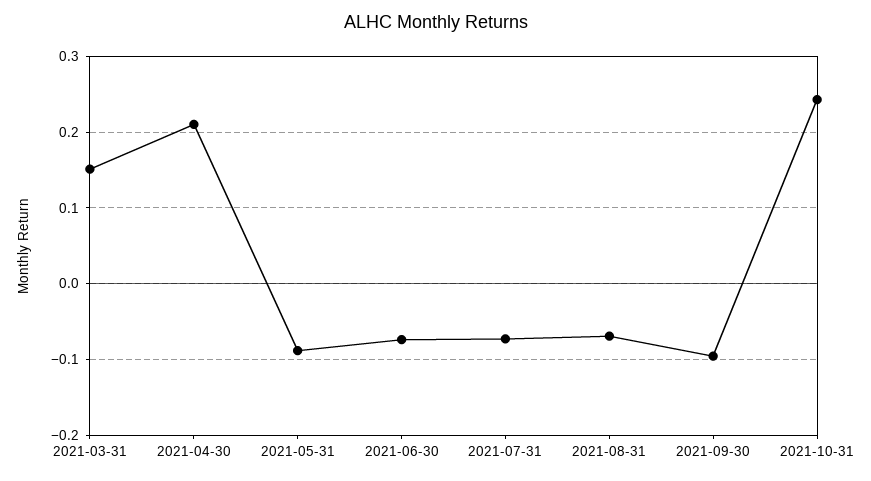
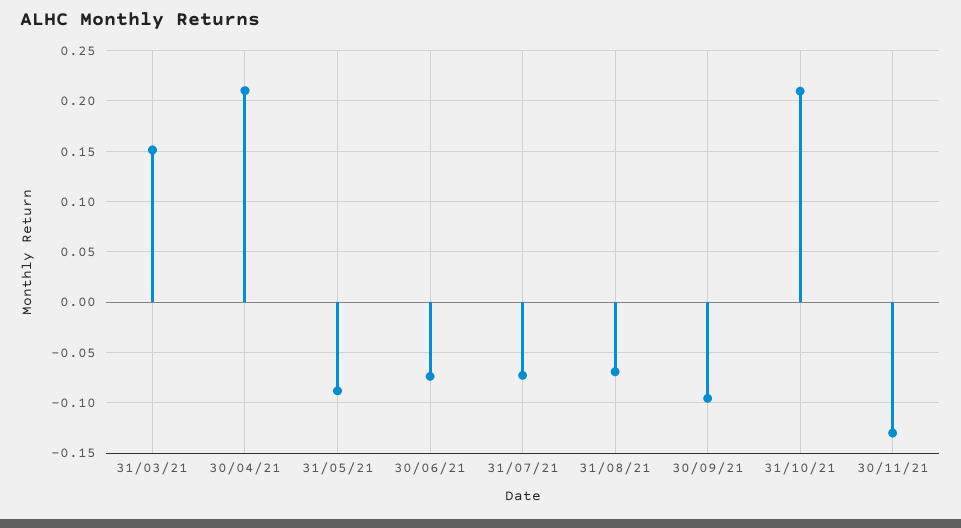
2021-10-31: 0.24 -> 0.21
30/11/21: none -> -0.13

